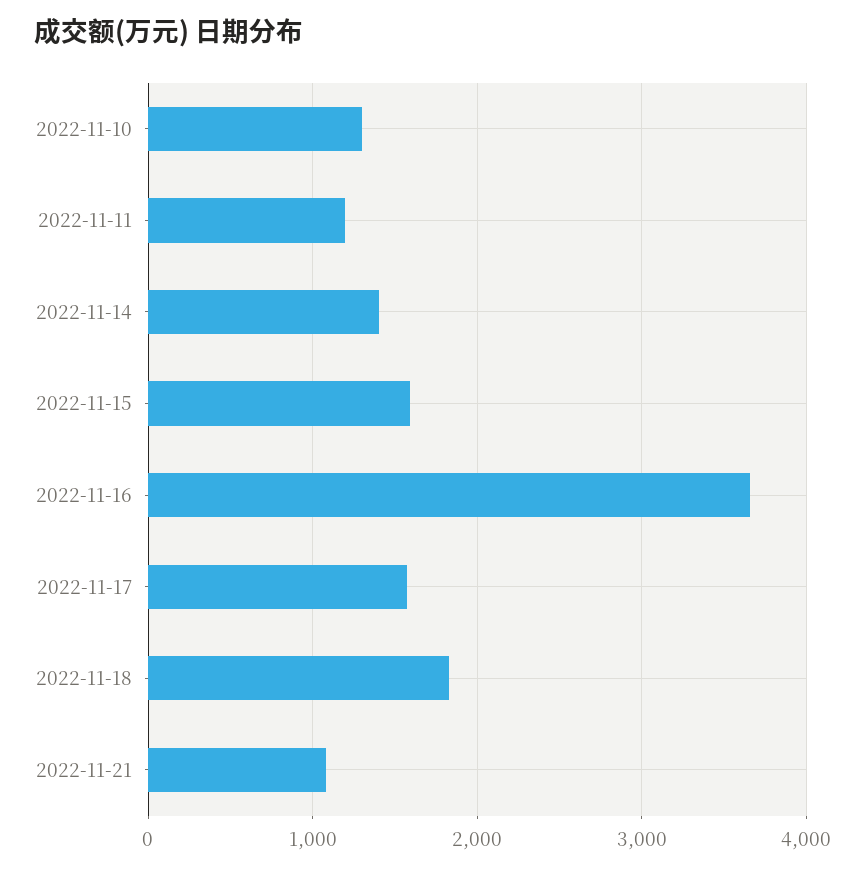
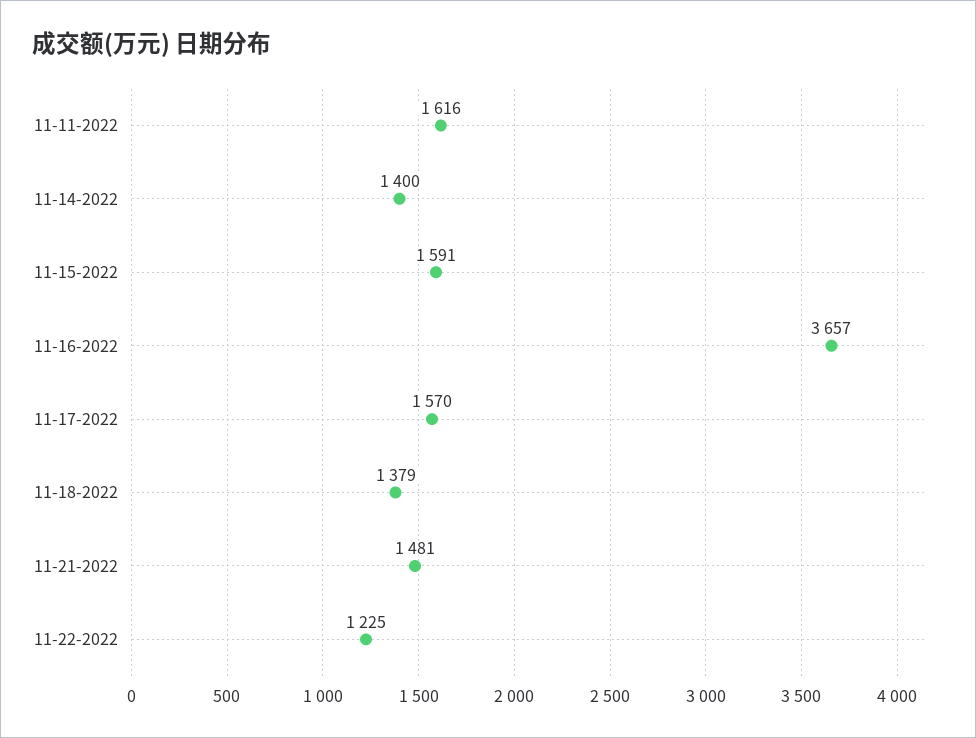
2022-11-10: 1300 -> none
2022-11-11: 1200 -> 1616
2022-11-18: 1800 -> 1379
2022-11-21: 1100 -> 1481
11-22-2022: none -> 1225

